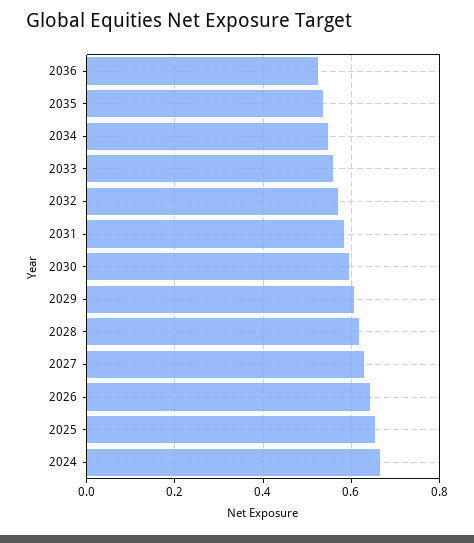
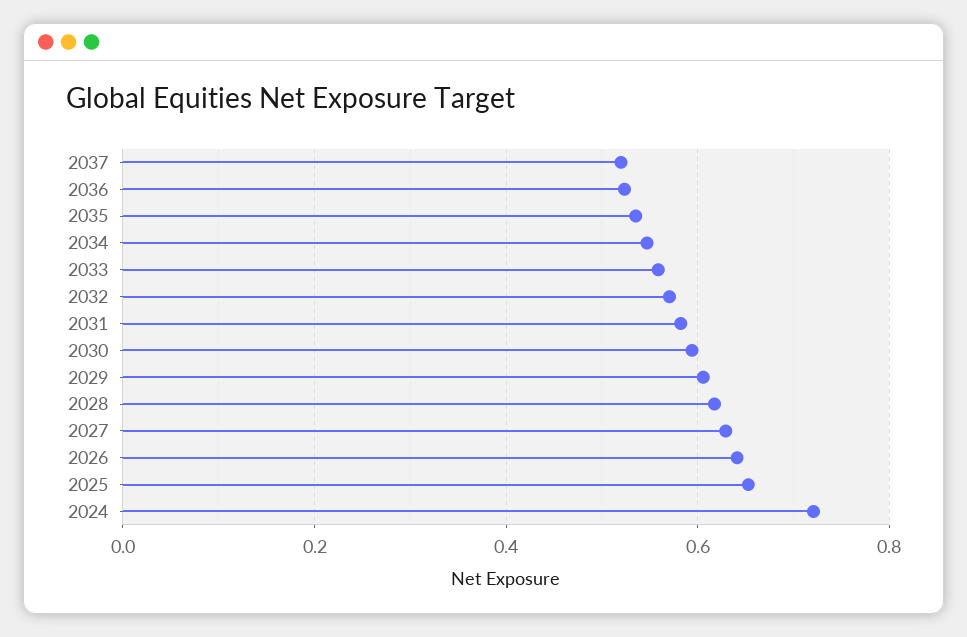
2024: 0.66 -> 0.72
2037: none -> 0.52

